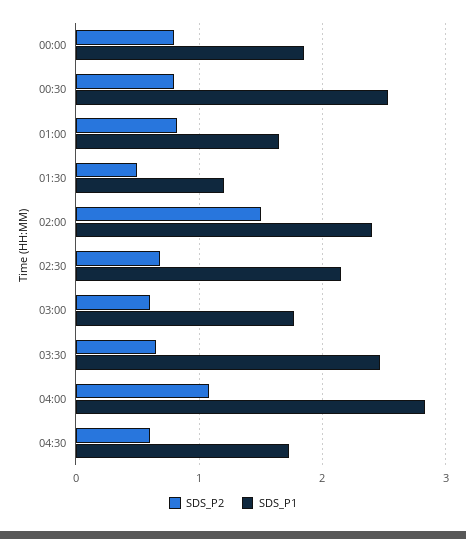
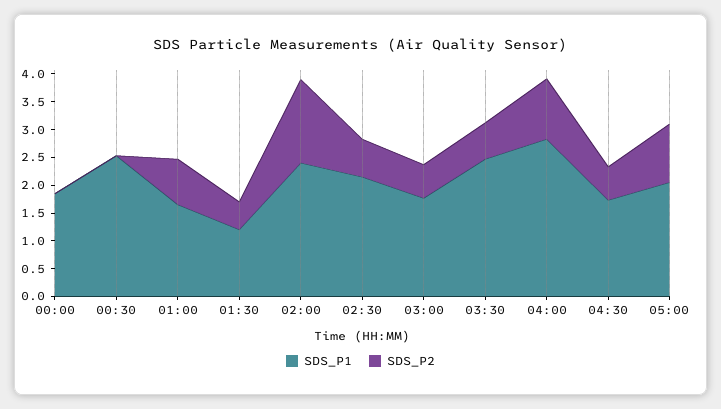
SDS_P2, 00:00: 0.8 -> 0
SDS_P2, 00:30: 0.8 -> 0
SDS_P1, 05:00: none -> 2
SDS_P2, 05:00: none -> 1

